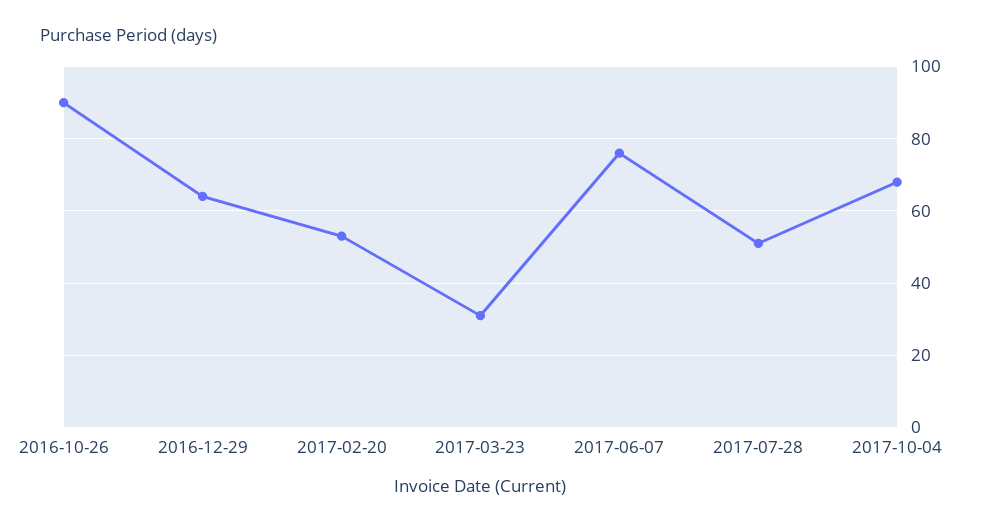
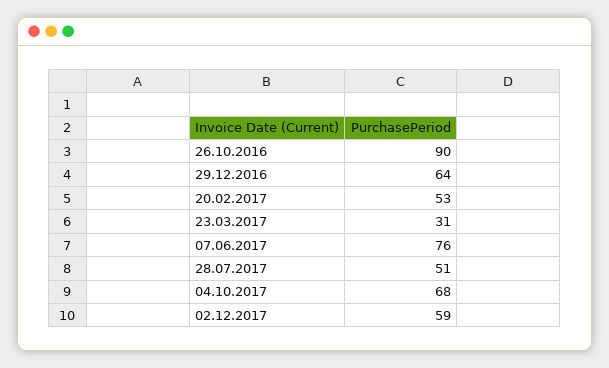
02.12.2017: none -> 59

